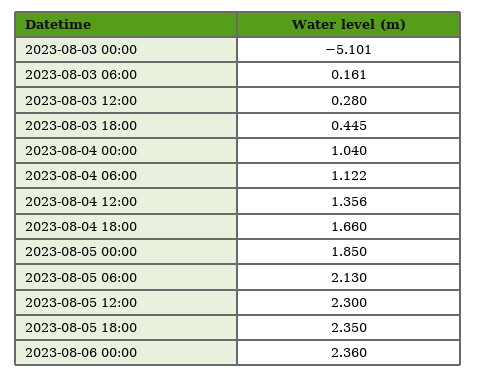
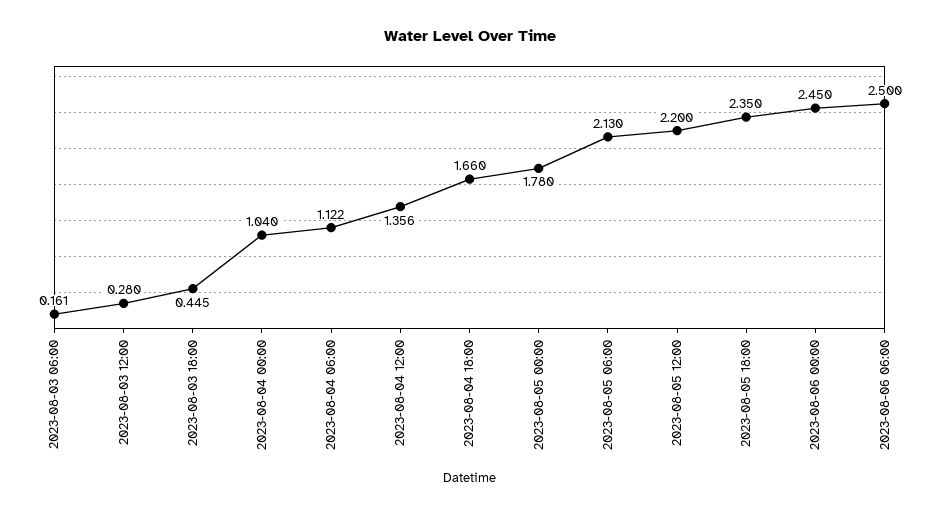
2023-08-03 00:00: -5.101 -> none
2023-08-05 00:00: 1.85 -> 1.78
2023-08-05 12:00: 2.3 -> 2.2
2023-08-06 00:00: 2.36 -> 2.45
2023-08-06 06:00: none -> 2.5

